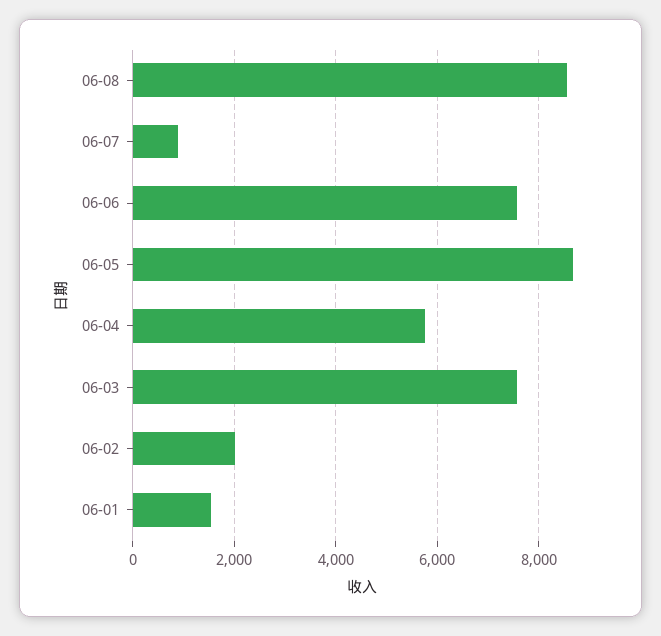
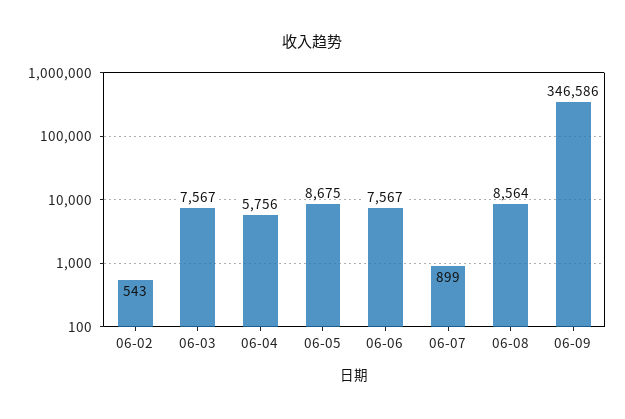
06-02: 2000 -> 543
06-01: 1600 -> none
06-09: none -> 346586

